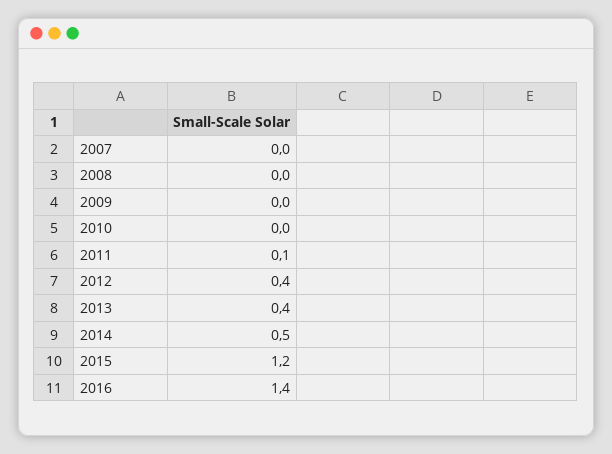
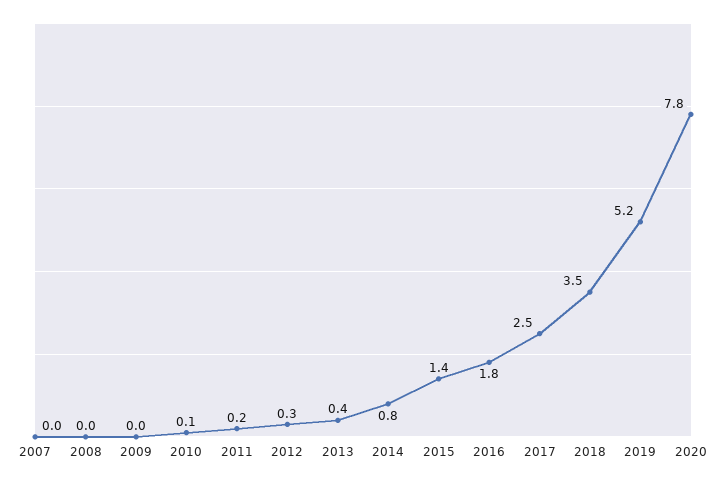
2010: 0 -> 0.1
2011: 0.1 -> 0.2
2012: 0.4 -> 0.3
2014: 0.5 -> 0.8
2015: 1.2 -> 1.4
2016: 1.4 -> 1.8
2017: none -> 2.5
2018: none -> 3.5
2019: none -> 5.2
2020: none -> 7.8

